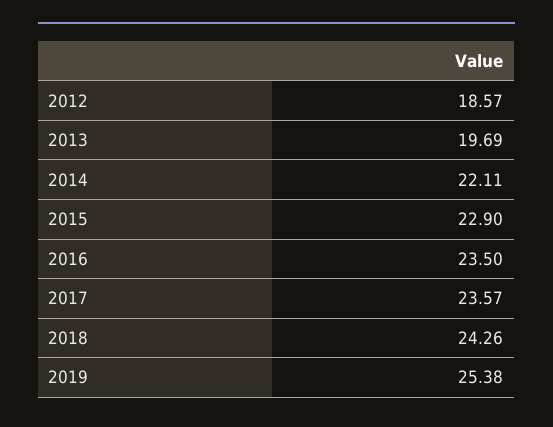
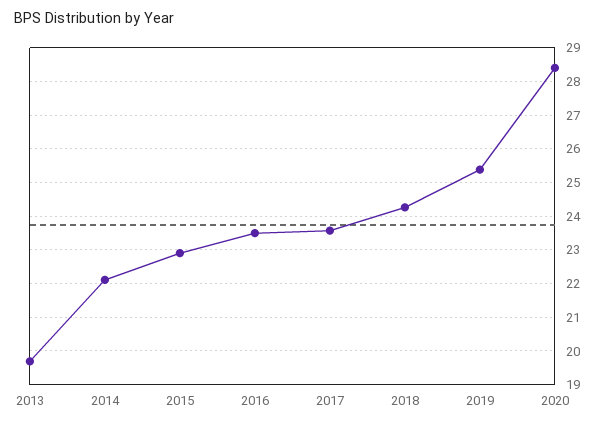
2012: 18.57 -> none
2020: none -> 28.4

